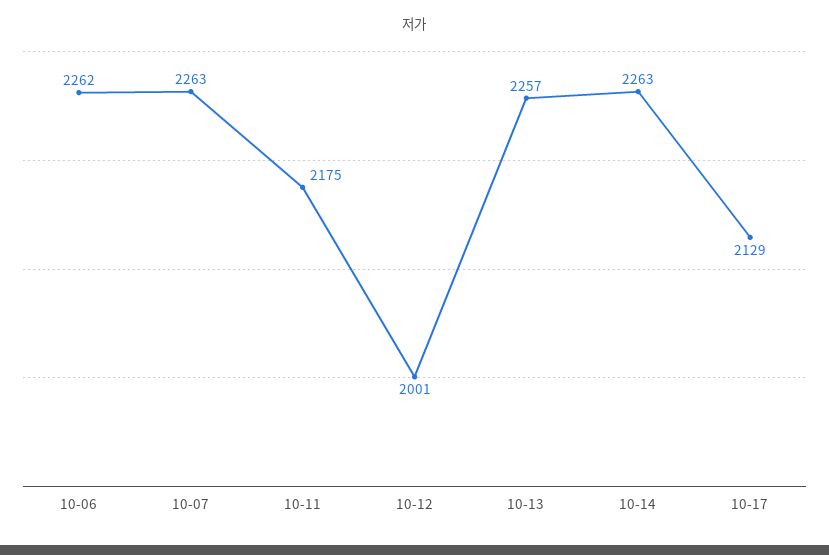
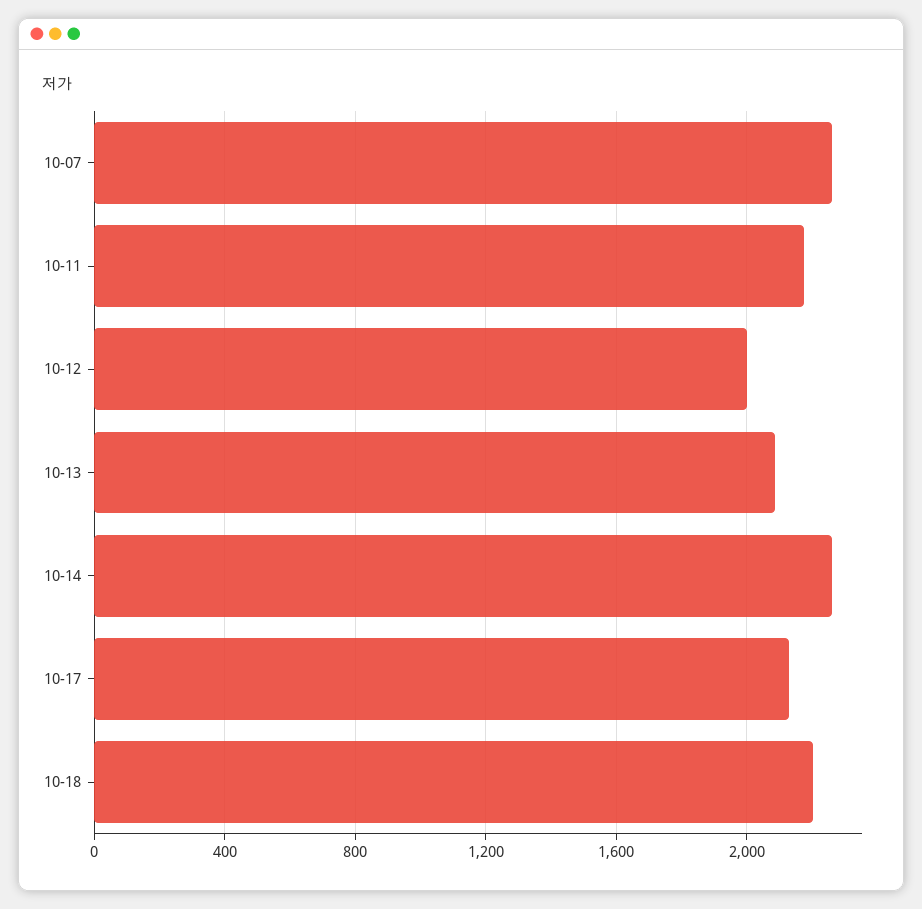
10-06: 2262 -> none
10-13: 2257 -> 2100
10-18: none -> 2200

